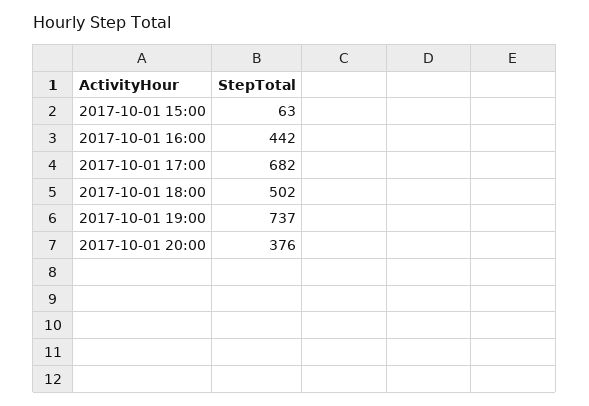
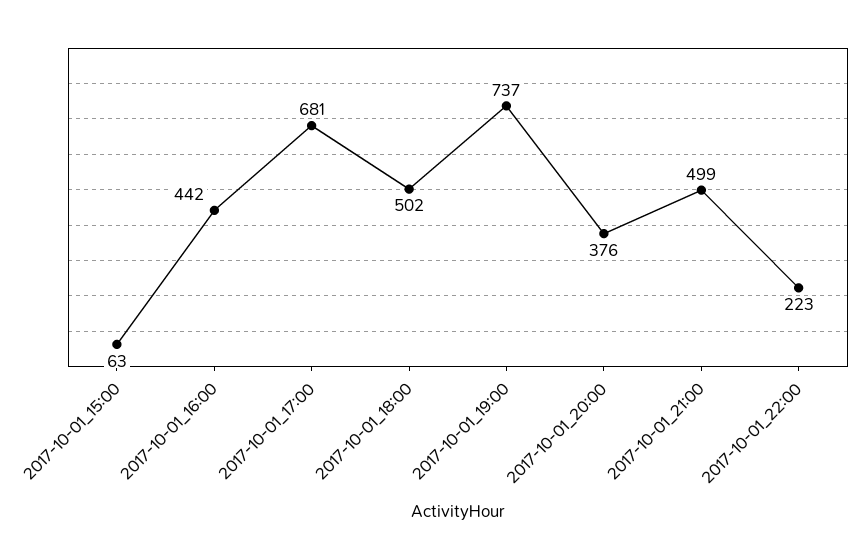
2017-10-01 17:00: 682 -> 681
2017-10-01_21:00: none -> 499
2017-10-01_22:00: none -> 223

